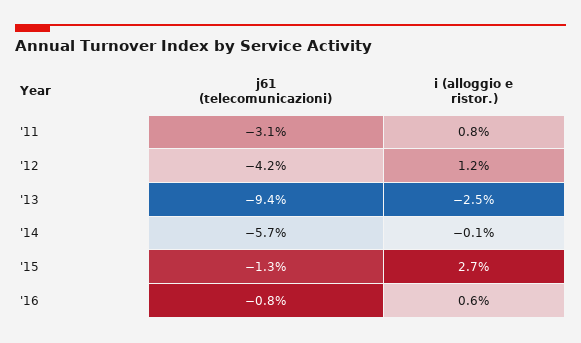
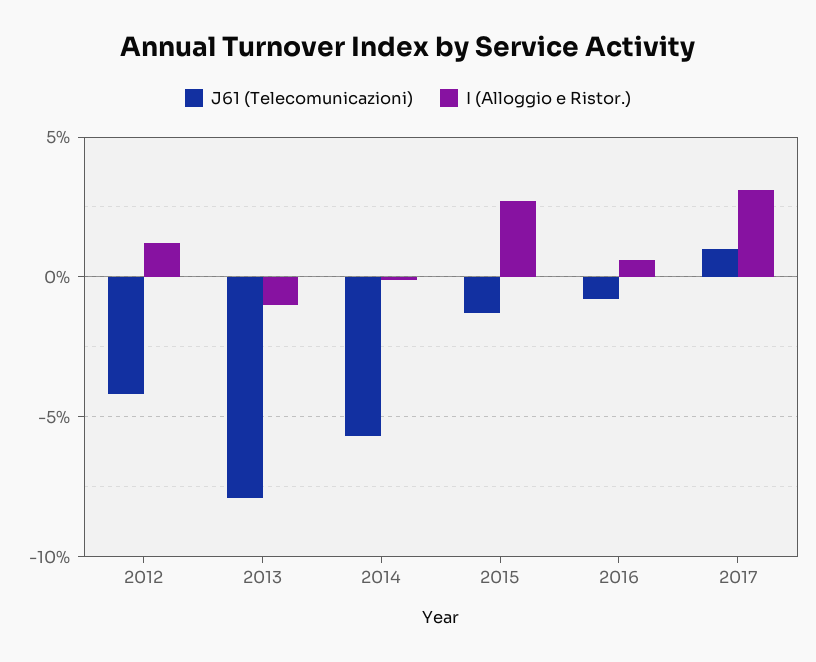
j61 (telecomunicazioni), '11: -3.1 -> none
i (alloggio e ristor.), '11: 0.8 -> none
j61 (telecomunicazioni), '13: -9.4 -> -8
i (alloggio e ristor.), '13: -2.5 -> -1
j61 (telecomunicazioni), 2017: none -> 1
i (alloggio e ristor.), 2017: none -> 3

